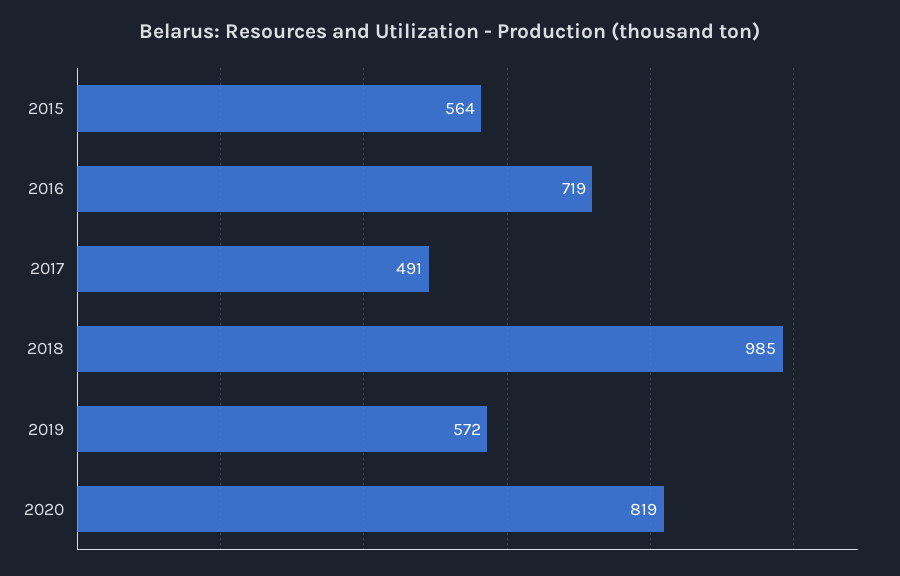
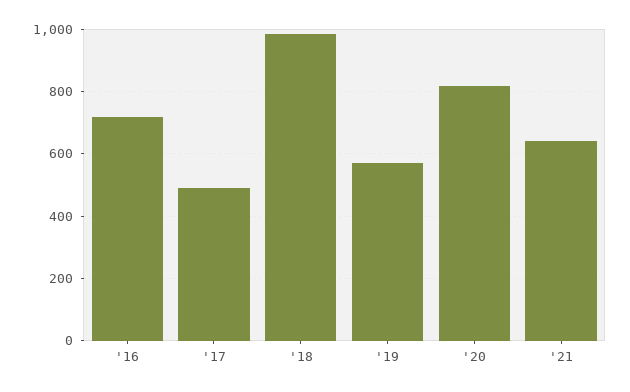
2015: 564 -> none
'21: none -> 640

